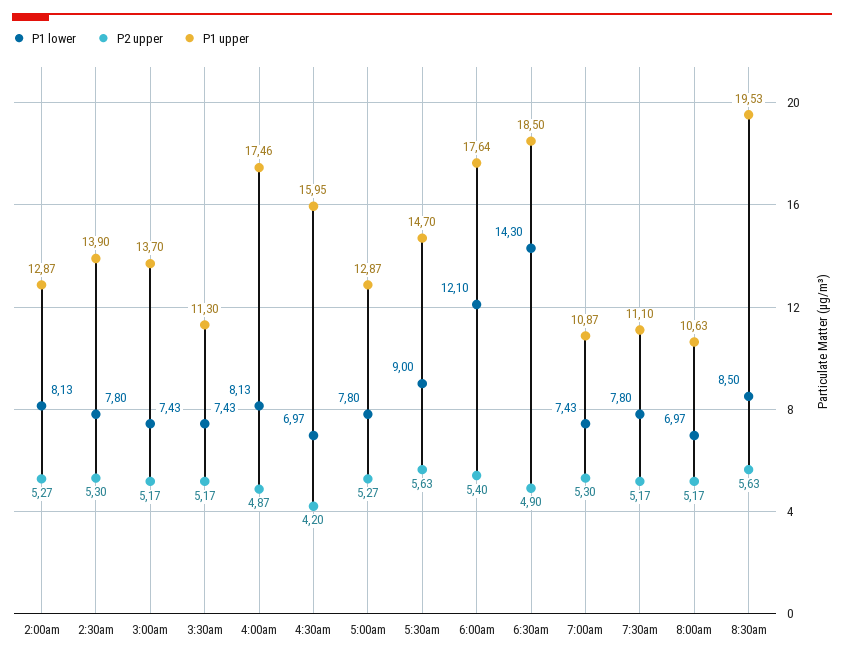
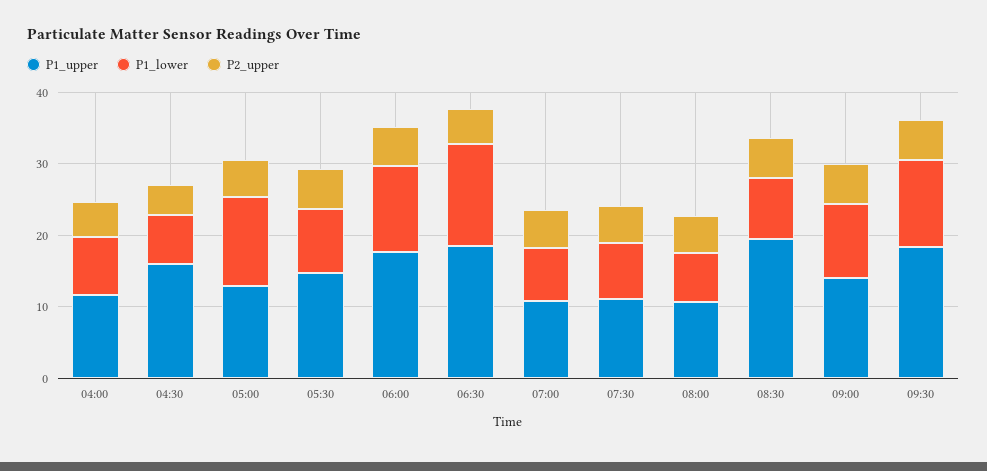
P1 lower, 2:00am: 8.13 -> none
P2 upper, 2:00am: 5.27 -> none
P1 upper, 2:00am: 12.87 -> none
P1 lower, 2:30am: 7.8 -> none
P2 upper, 2:30am: 5.3 -> none
P1 upper, 2:30am: 13.9 -> none
P1 lower, 3:00am: 7.43 -> none
P2 upper, 3:00am: 5.17 -> none
P1 upper, 3:00am: 13.7 -> none
P1 lower, 3:30am: 7.43 -> none
P2 upper, 3:30am: 5.17 -> none
P1 upper, 3:30am: 11.3 -> none
P1 upper, 4:00am: 17.46 -> 12
P1 lower, 5:00am: 7.8 -> 12
P1 upper, 09:00: none -> 14
P1 lower, 09:00: none -> 10
P2 upper, 09:00: none -> 6
P1 upper, 09:30: none -> 18
P1 lower, 09:30: none -> 12
P2 upper, 09:30: none -> 6

